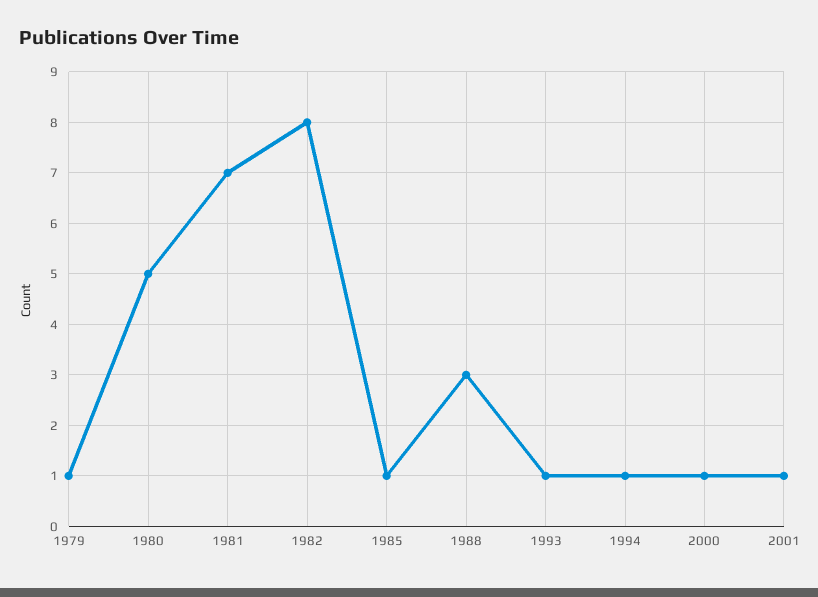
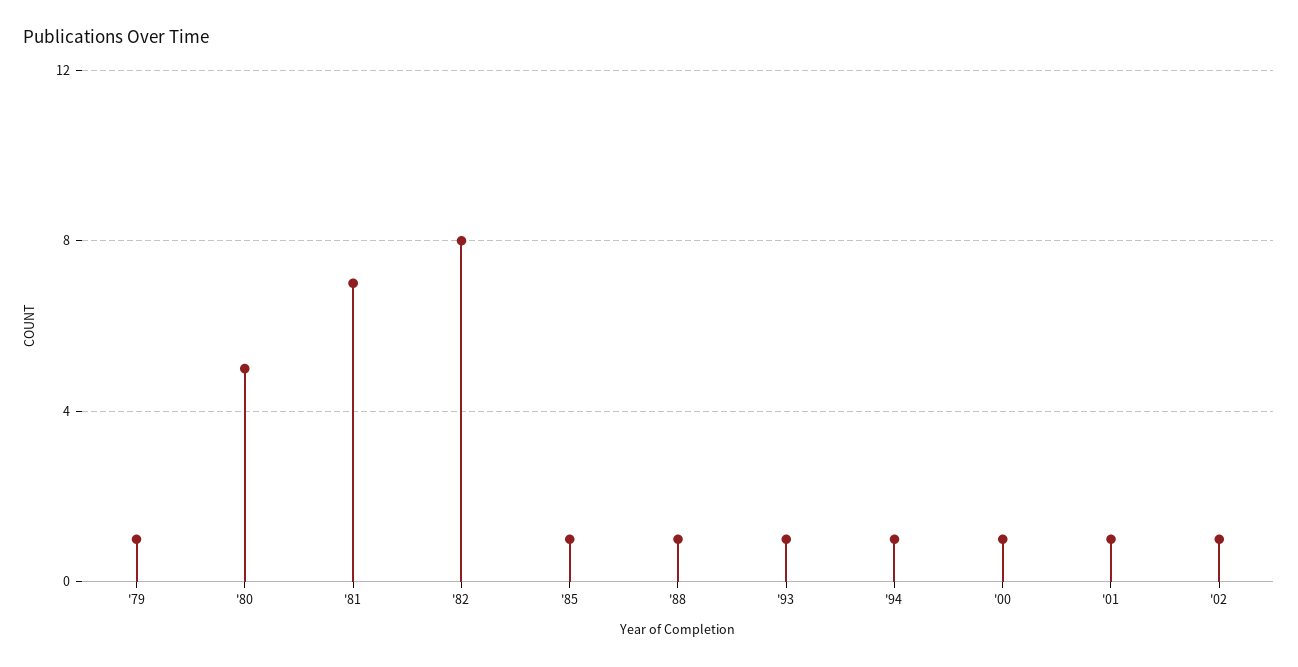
1988: 3 -> 1
'02: none -> 1

